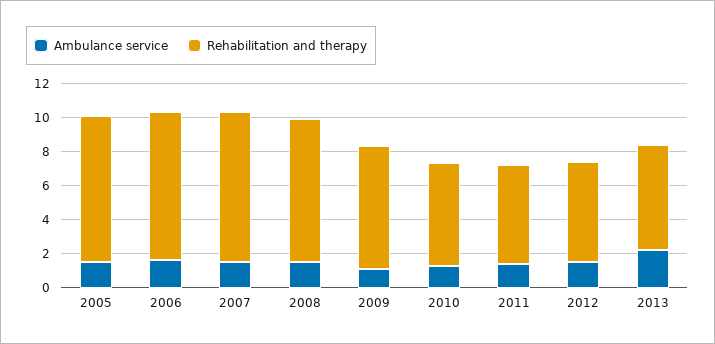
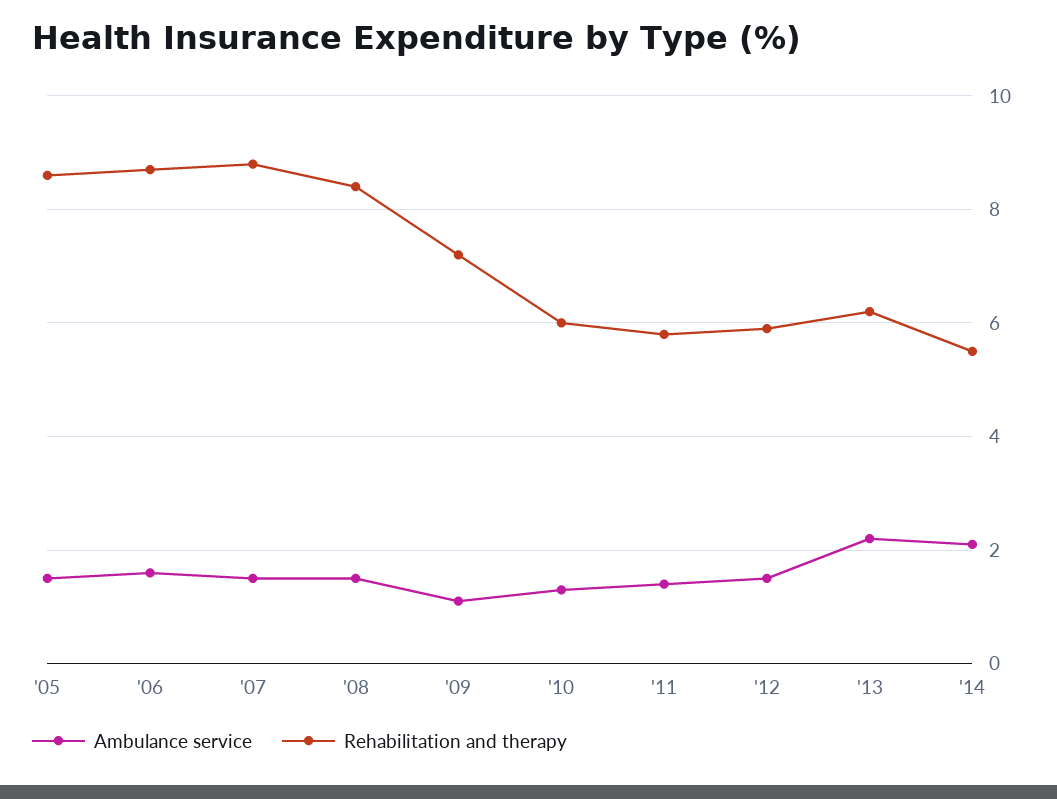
Ambulance service, '14: none -> 2
Rehabilitation and therapy, '14: none -> 5.5

